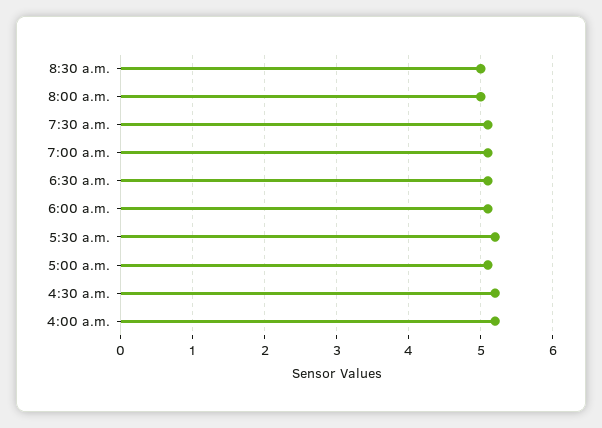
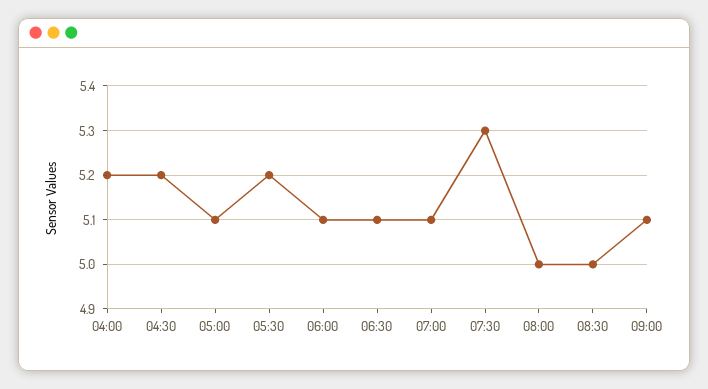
7:30 a.m.: 5.1 -> 5.3
09:00: none -> 5.1

